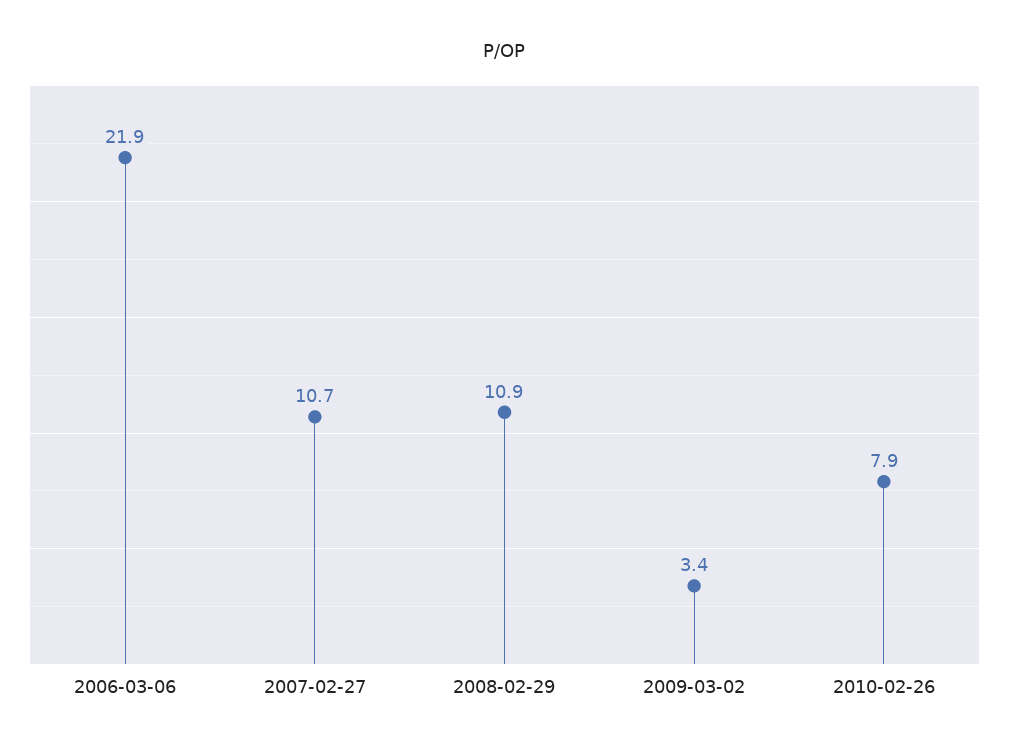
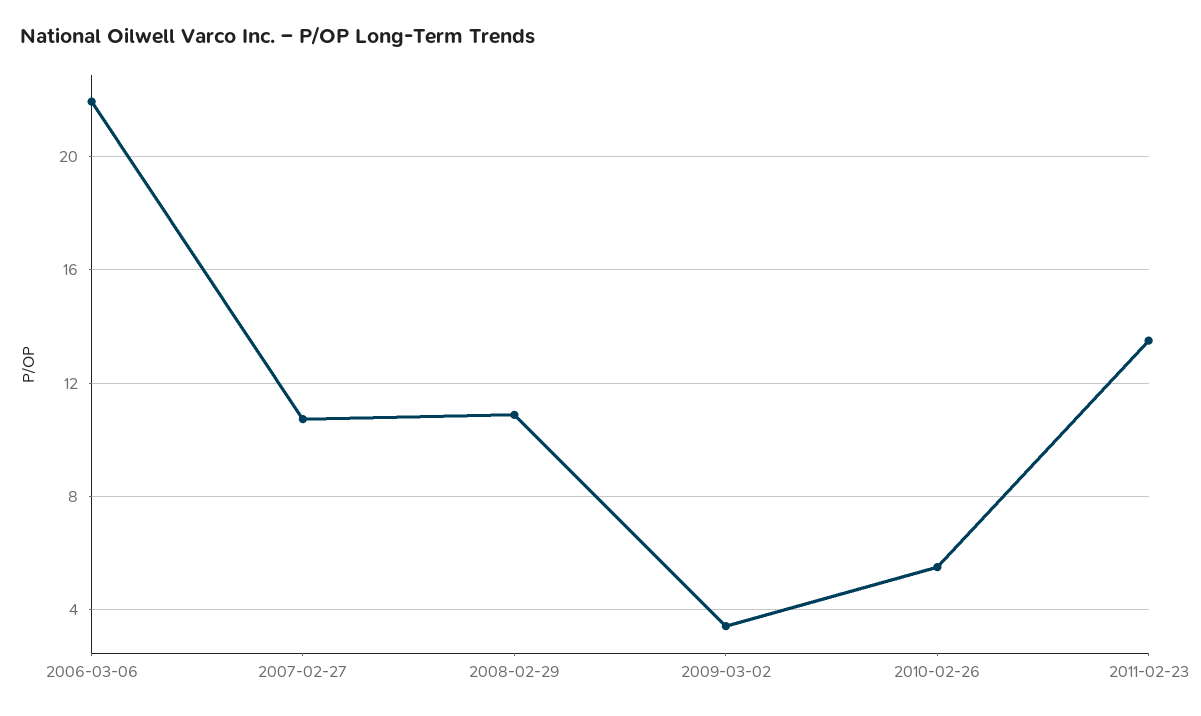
2010-02-26: 7.9 -> 5.5
2011-02-23: none -> 13.5

